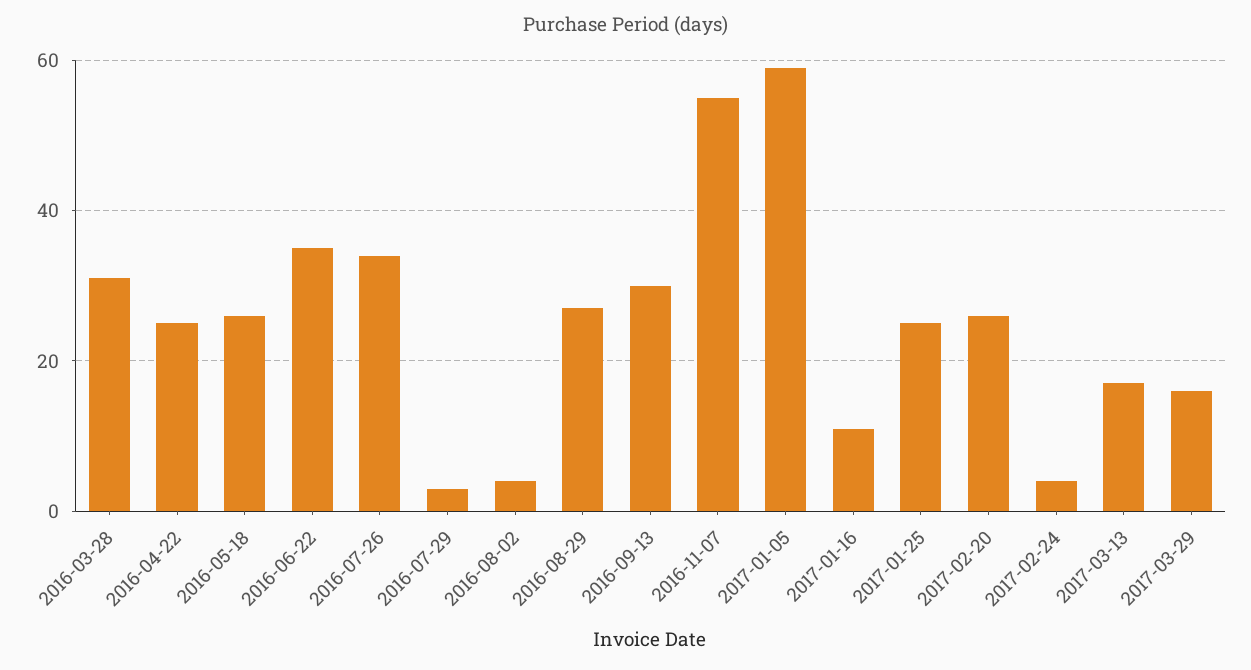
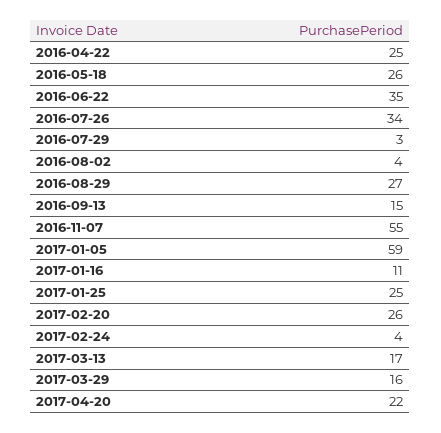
2016-03-28: 30 -> none
2016-09-13: 30 -> 15
2017-04-20: none -> 22

